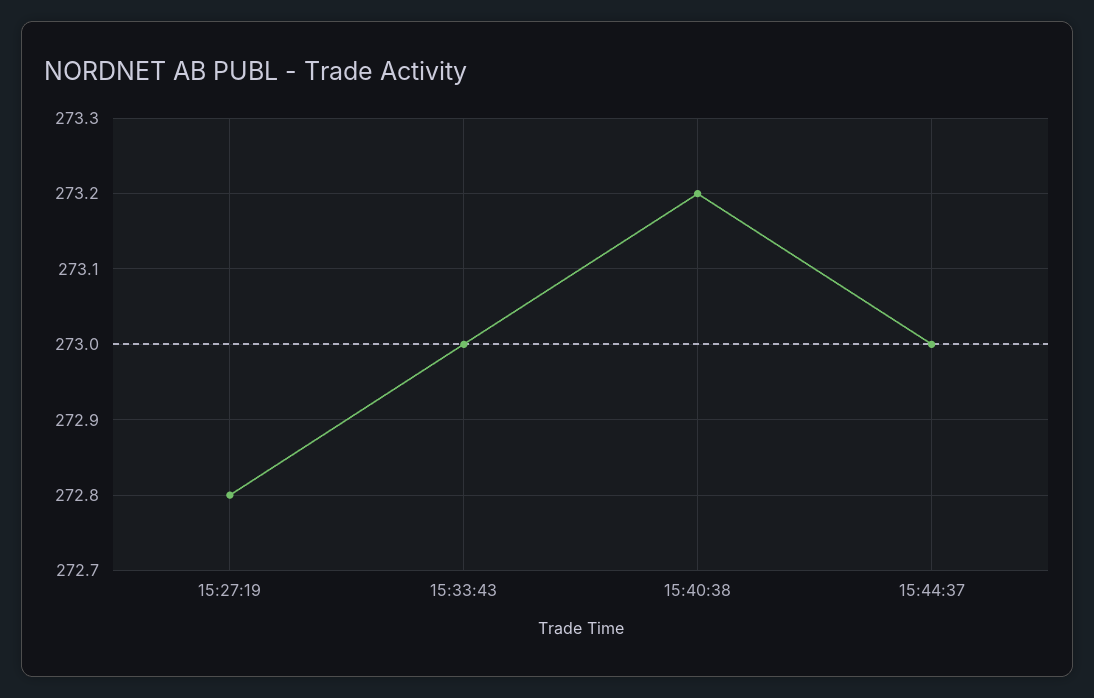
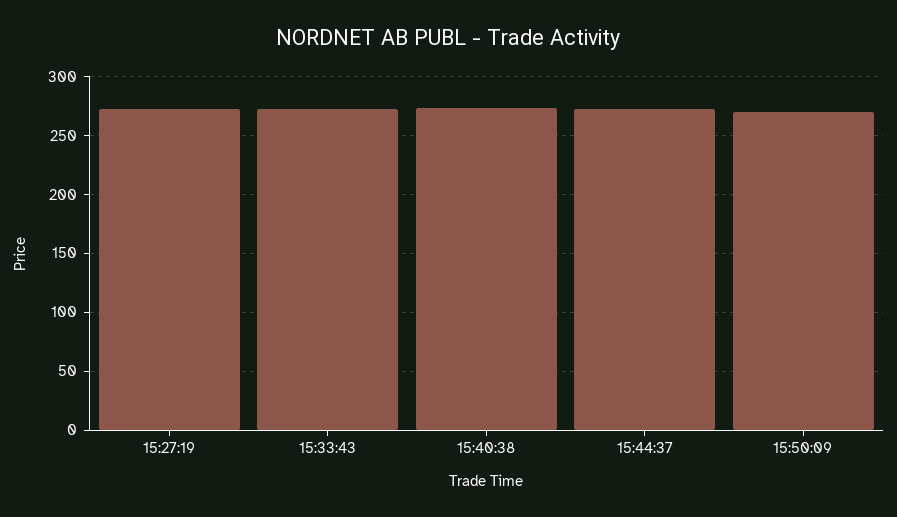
15:50:09: none -> 270

